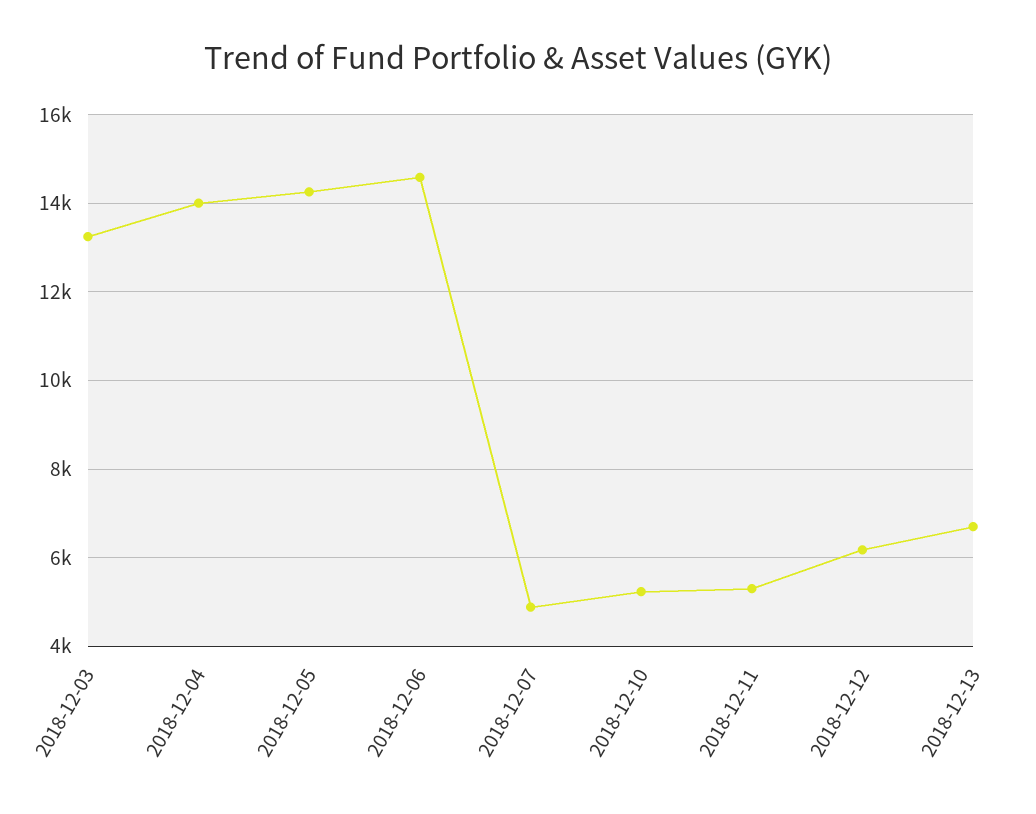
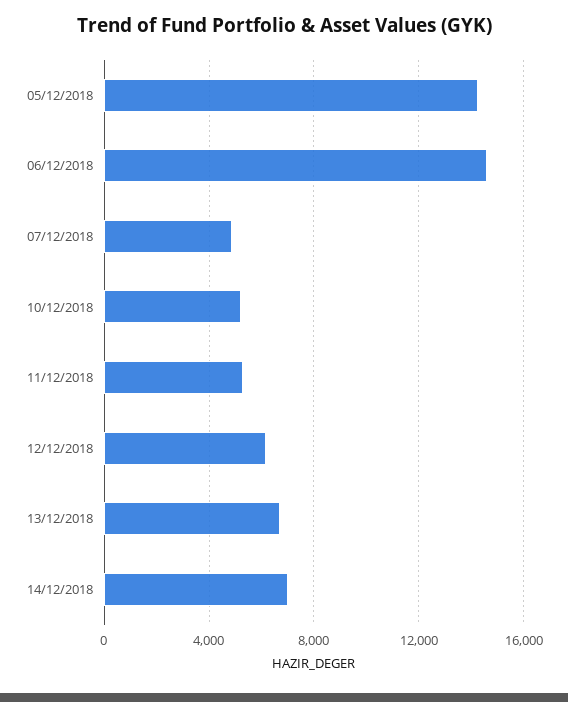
2018-12-03: 13200 -> none
2018-12-04: 14000 -> none
14/12/2018: none -> 7000

